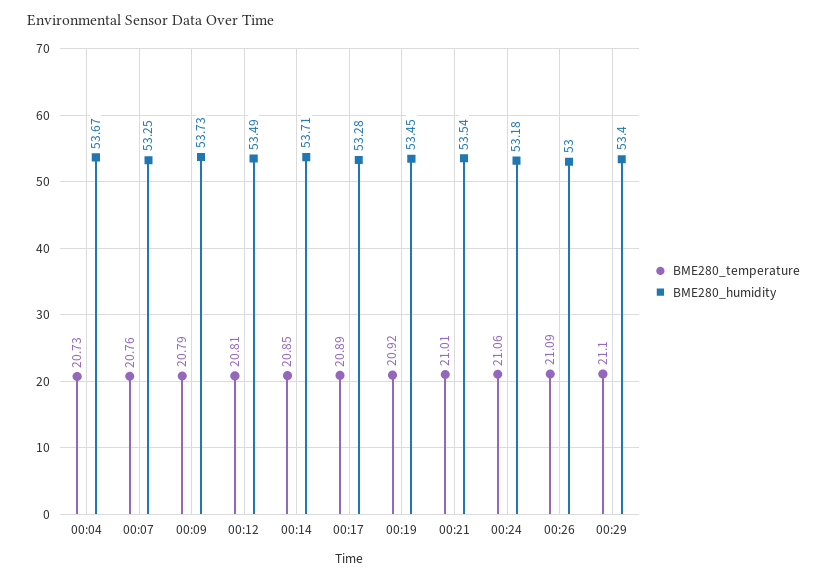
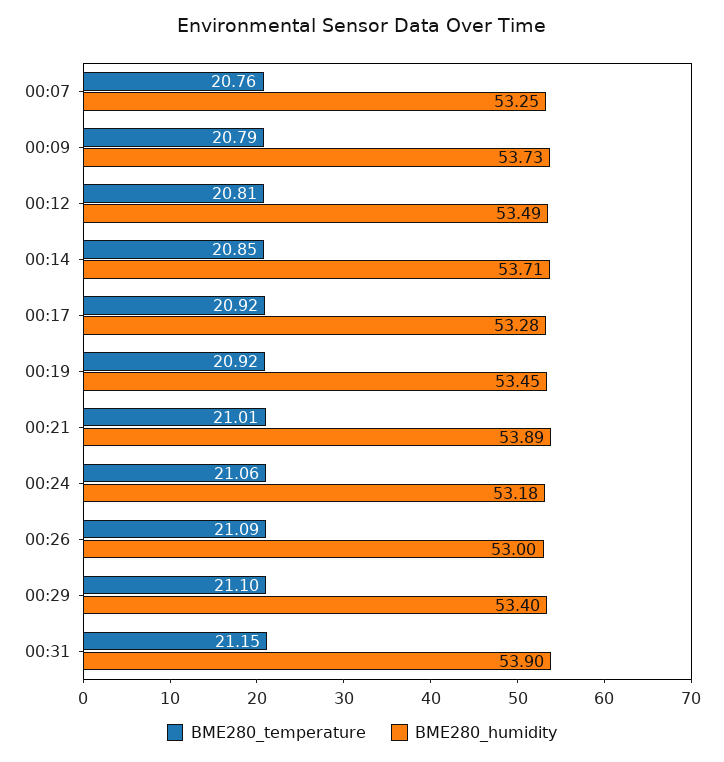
BME280_temperature, 00:04: 20.73 -> none
BME280_humidity, 00:04: 53.67 -> none
BME280_temperature, 00:17: 20.89 -> 20.92
BME280_humidity, 00:21: 53.54 -> 53.89
BME280_temperature, 00:31: none -> 21.15
BME280_humidity, 00:31: none -> 53.9

